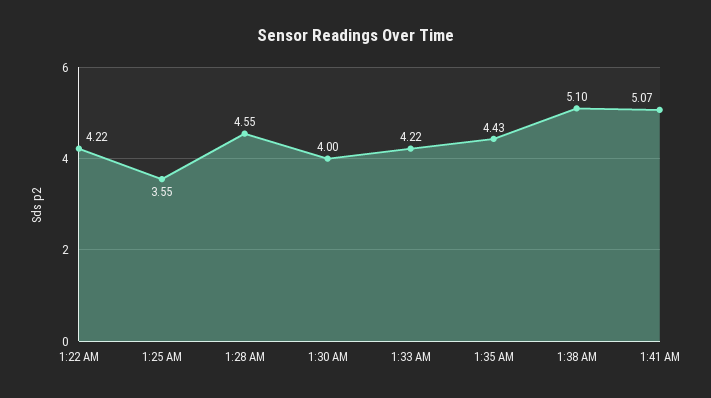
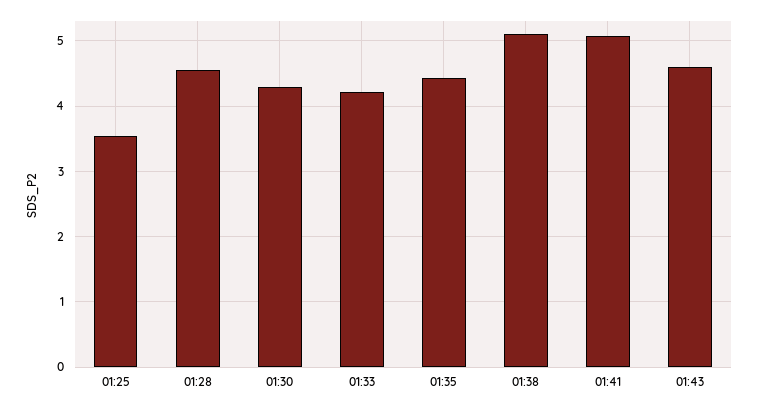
1:22 AM: 4.22 -> none
1:30 AM: 4 -> 4.3
01:43: none -> 4.6

